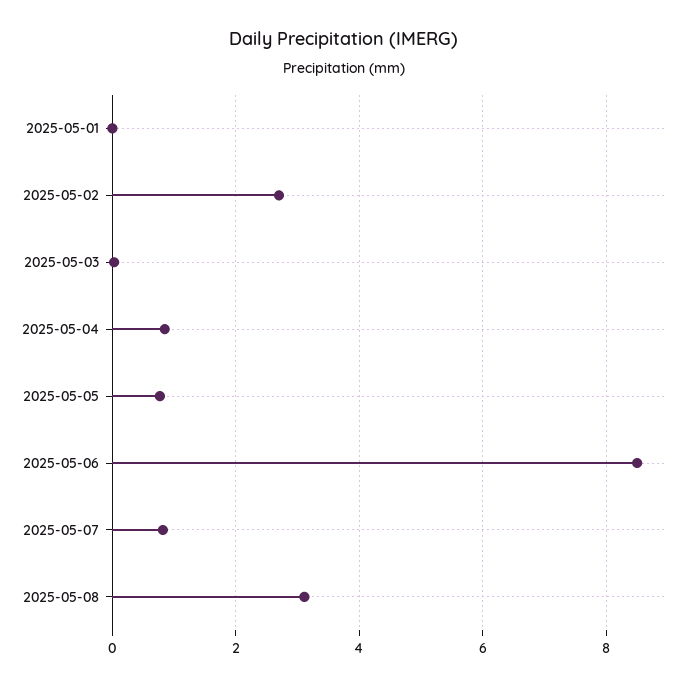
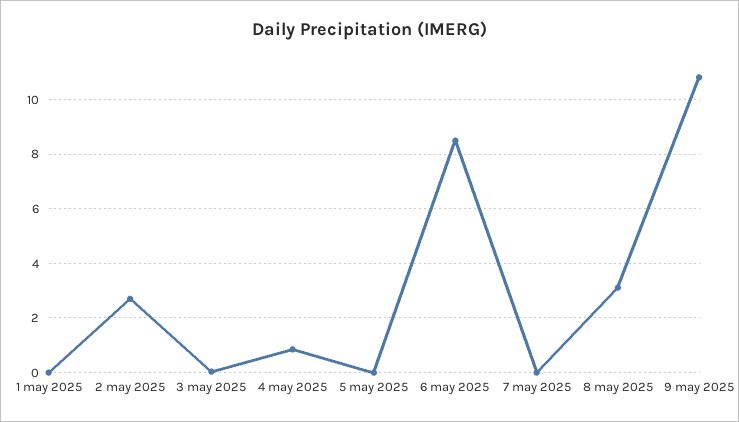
2025-05-05: 0.8 -> 0
2025-05-07: 0.8 -> 0
9 may 2025: none -> 10.75

